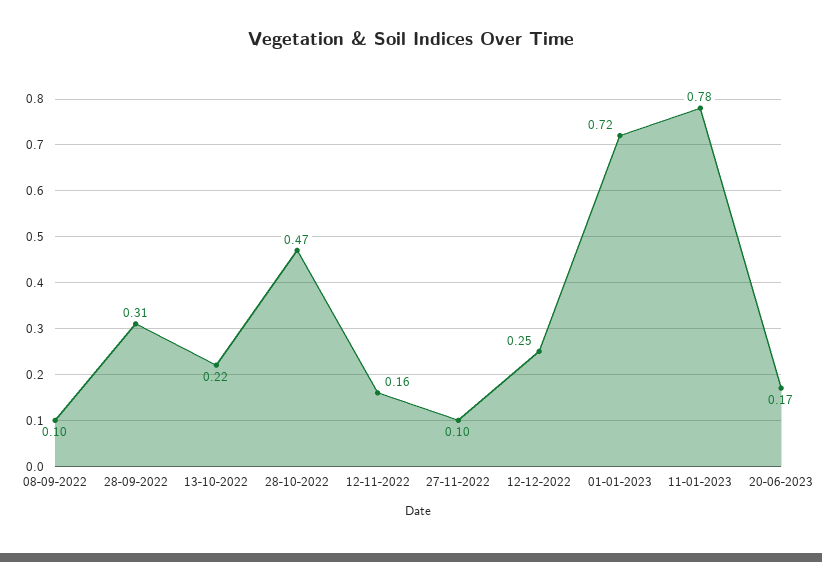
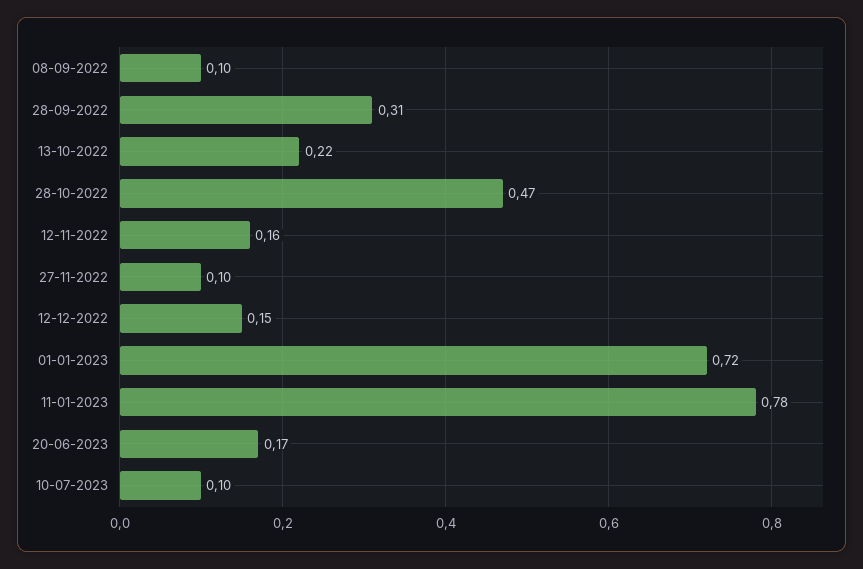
12-12-2022: 0.25 -> 0.15
10-07-2023: none -> 0.1

